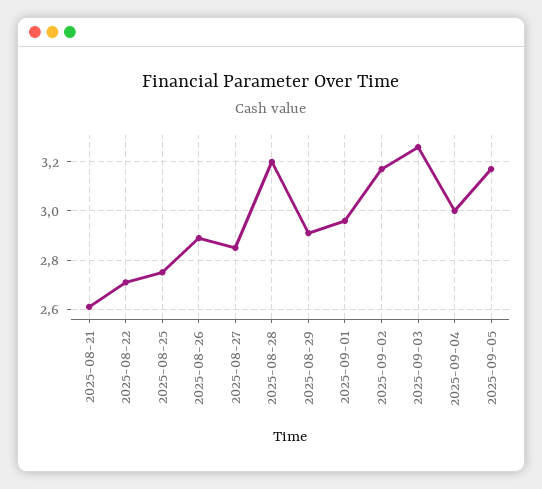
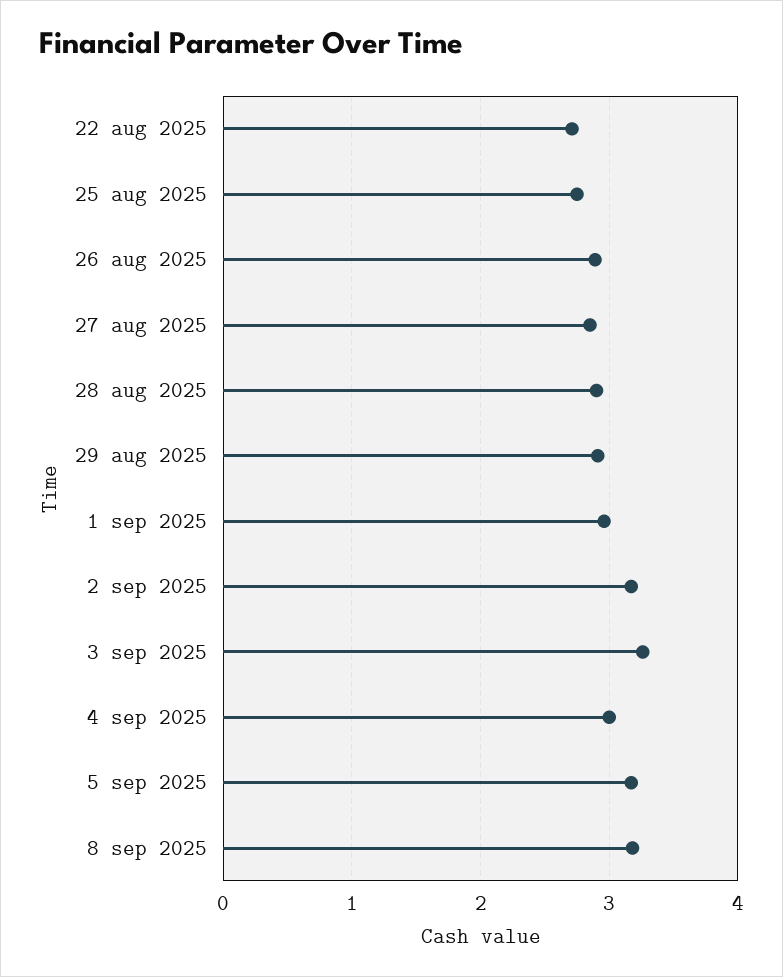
2025-08-21: 2.6 -> none
2025-08-28: 3.2 -> 2.9
8 sep 2025: none -> 3.2

